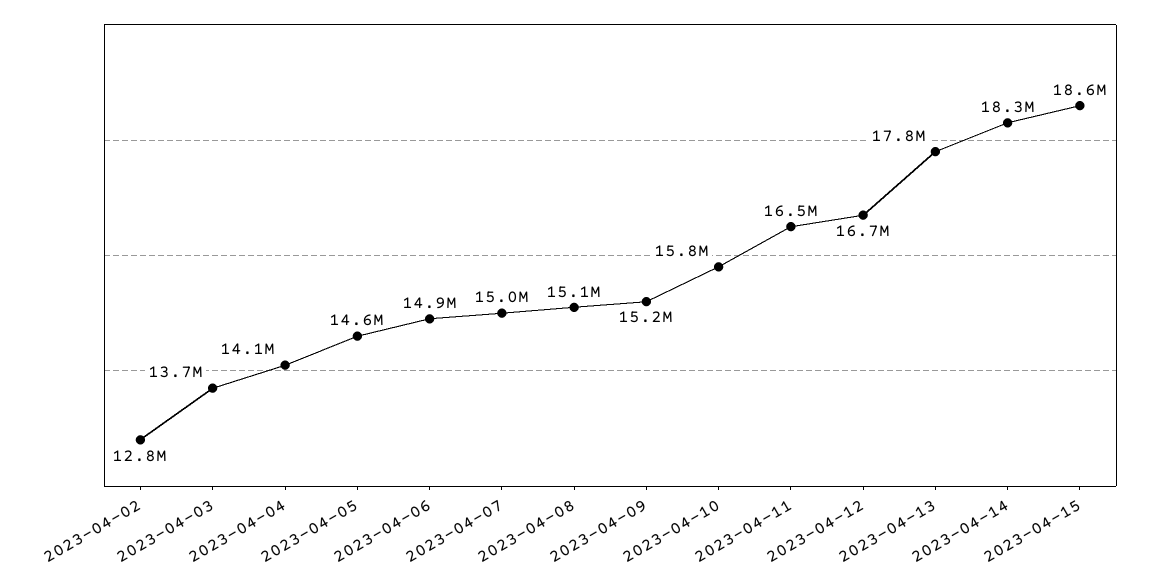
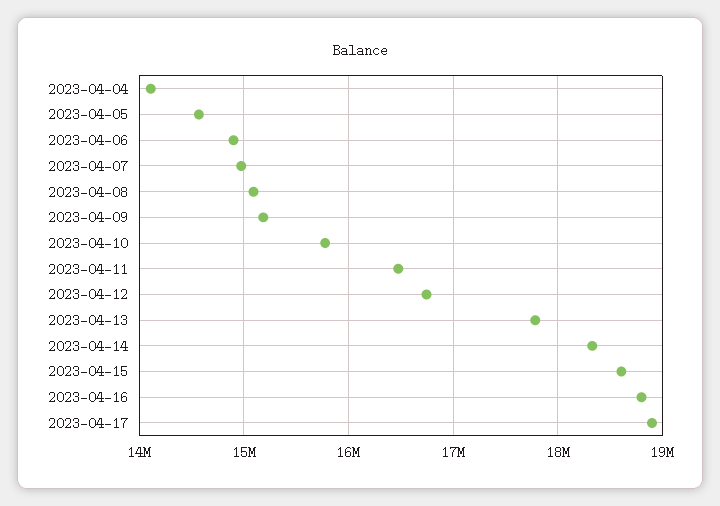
2023-04-02: 12800000 -> none
2023-04-03: 13700000 -> none
2023-04-16: none -> 18800000
2023-04-17: none -> 18900000

